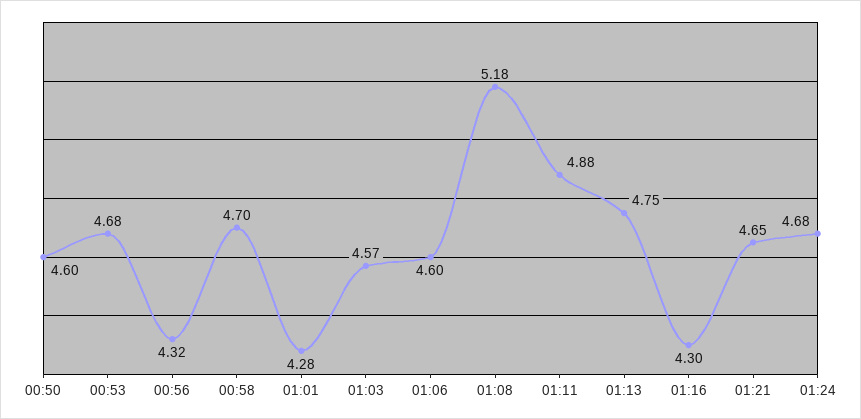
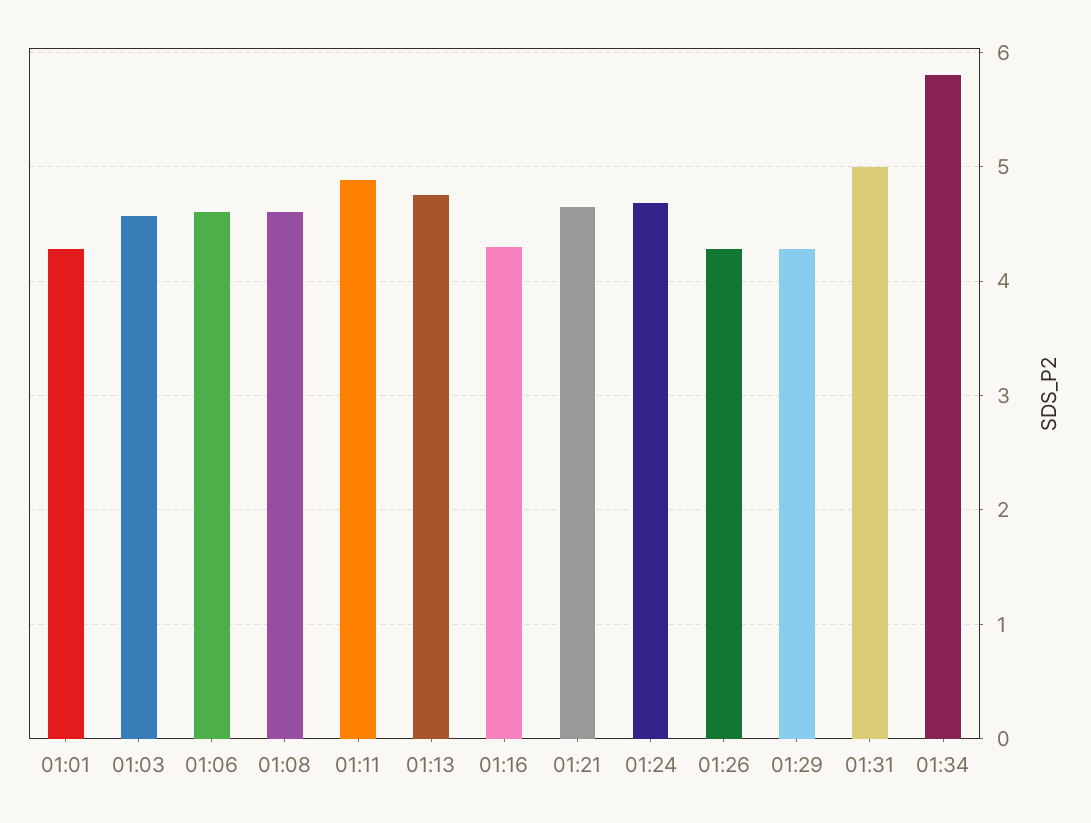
00:50: 4.6 -> none
00:53: 4.68 -> none
00:56: 4.32 -> none
00:58: 4.7 -> none
01:08: 5.18 -> 4.6
01:26: none -> 4.3
01:29: none -> 4.3
01:31: none -> 5
01:34: none -> 5.8

